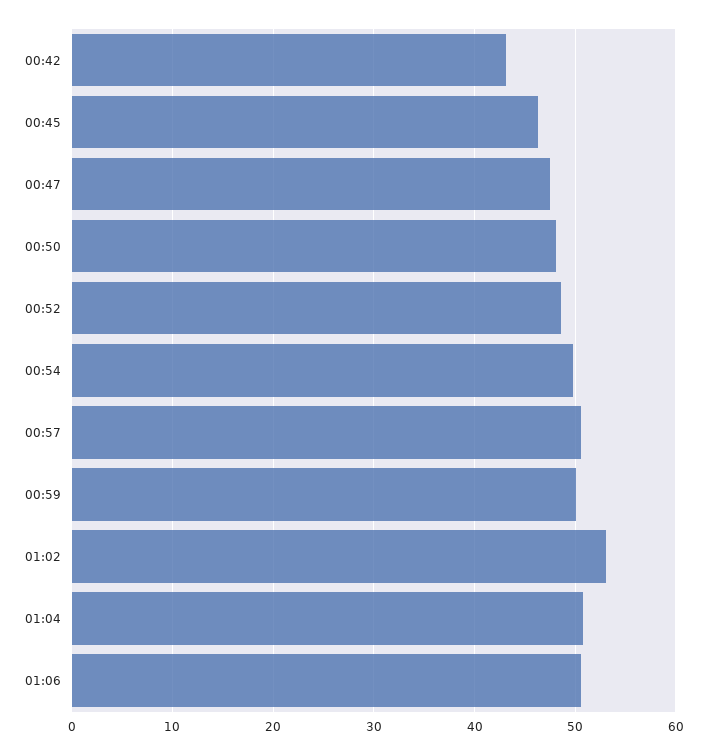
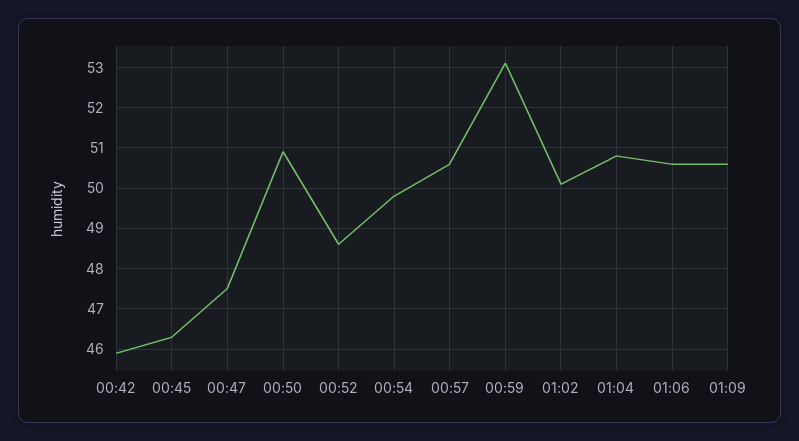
00:42: 43 -> 46
00:50: 48 -> 51
00:59: 50 -> 53
01:02: 53 -> 50
01:09: none -> 50.5

